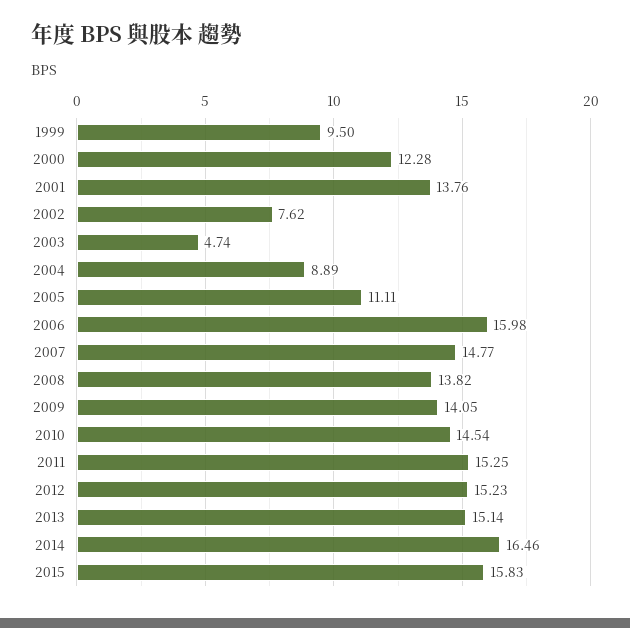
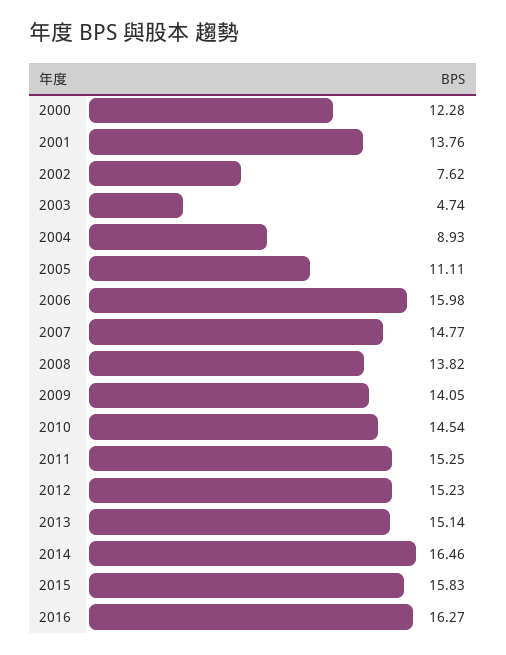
1999: 9.5 -> none
2004: 8.89 -> 8.93
2016: none -> 16.27

